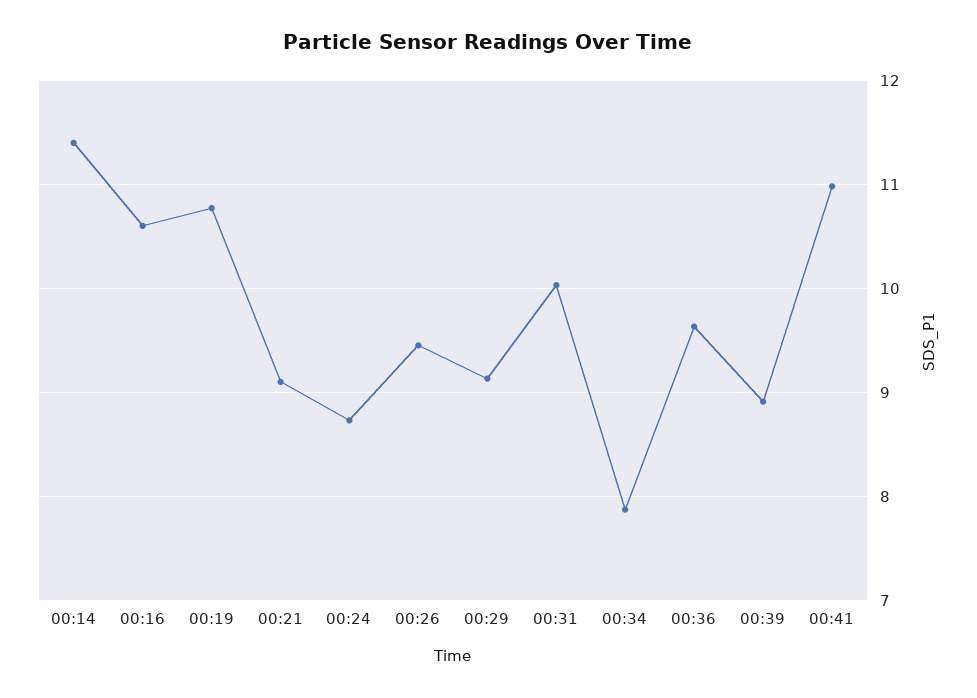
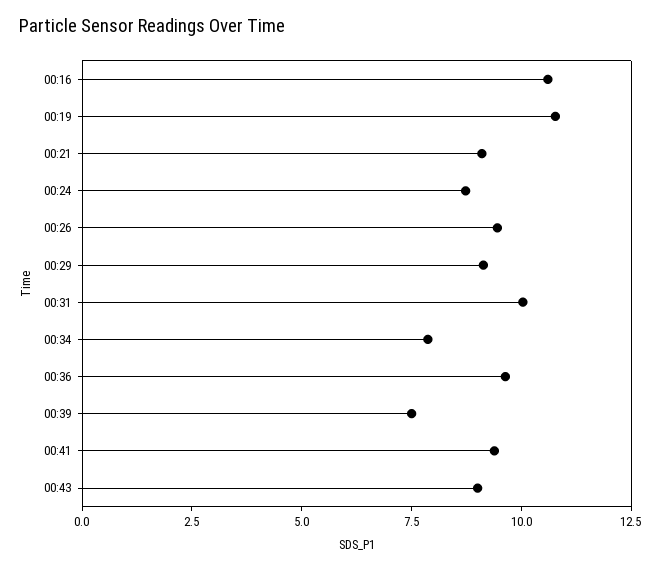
00:14: 11.4 -> none
00:39: 8.9 -> 7.5
00:41: 11 -> 9.5
00:43: none -> 9

